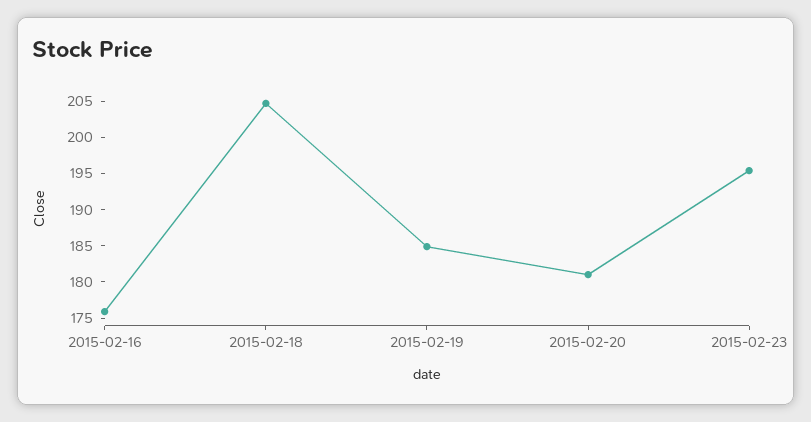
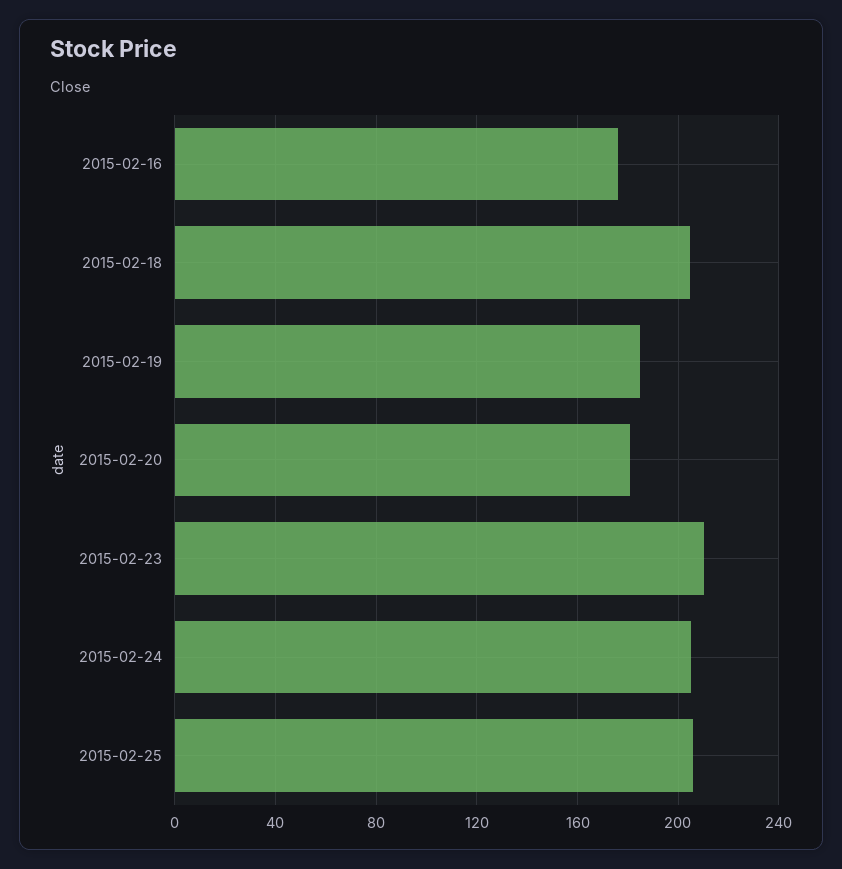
2015-02-23: 195 -> 210
2015-02-24: none -> 205
2015-02-25: none -> 205

